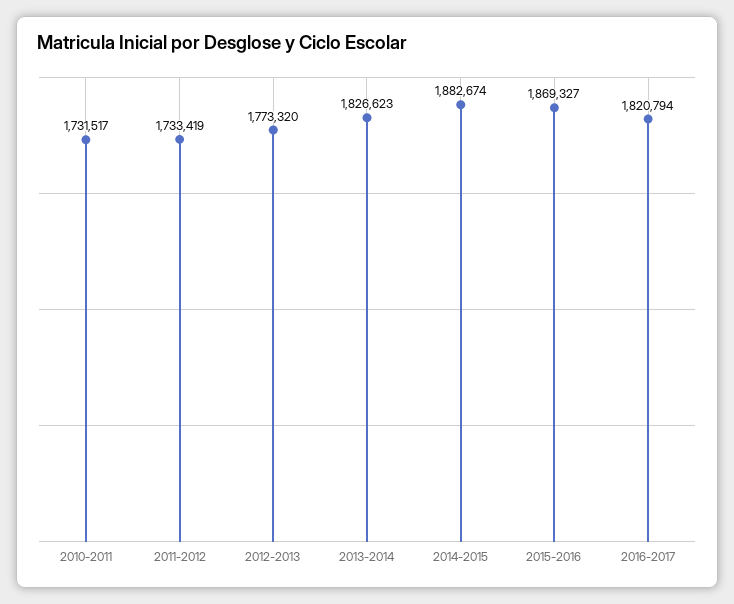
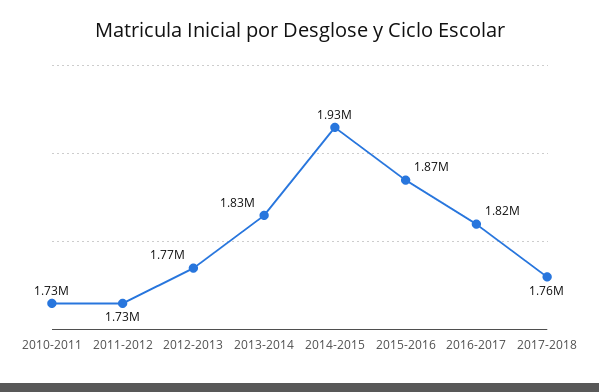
2014-2015: 1882674 -> 1930000
2017-2018: none -> 1760000

